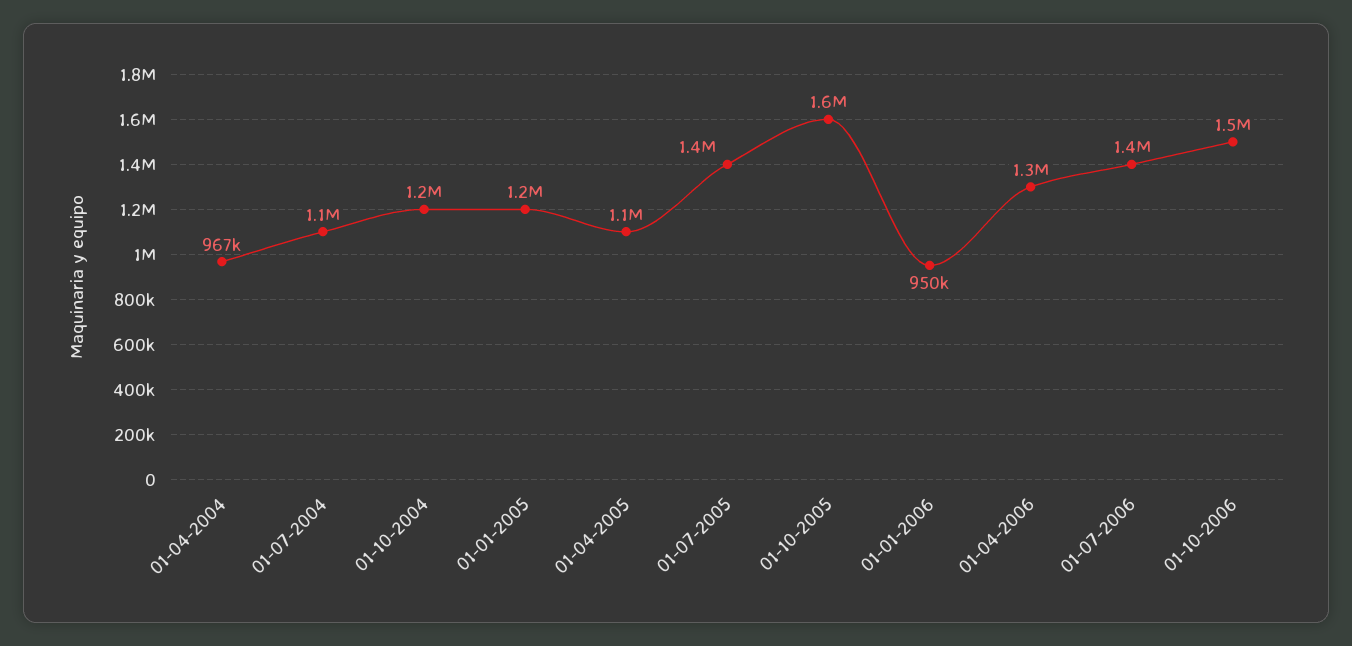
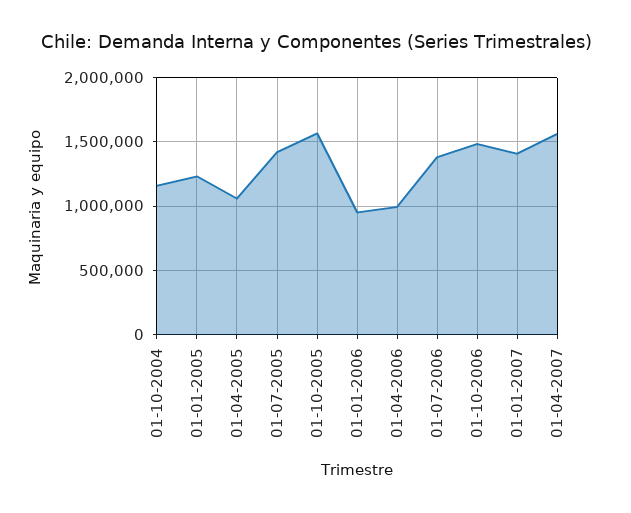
01-04-2004: 967000 -> none
01-07-2004: 1100000 -> none
01-04-2006: 1300000 -> 1000000
01-01-2007: none -> 1400000
01-04-2007: none -> 1550000

